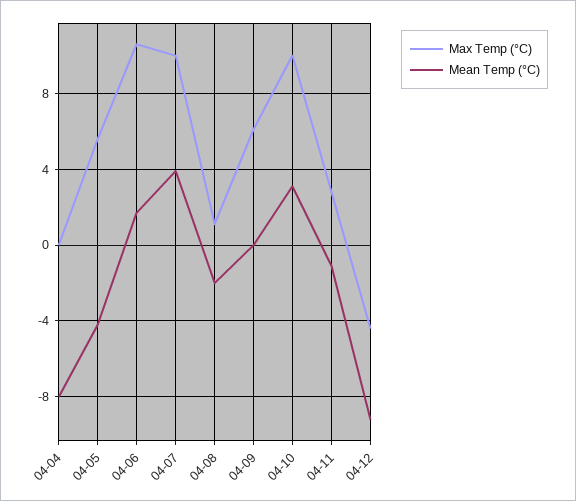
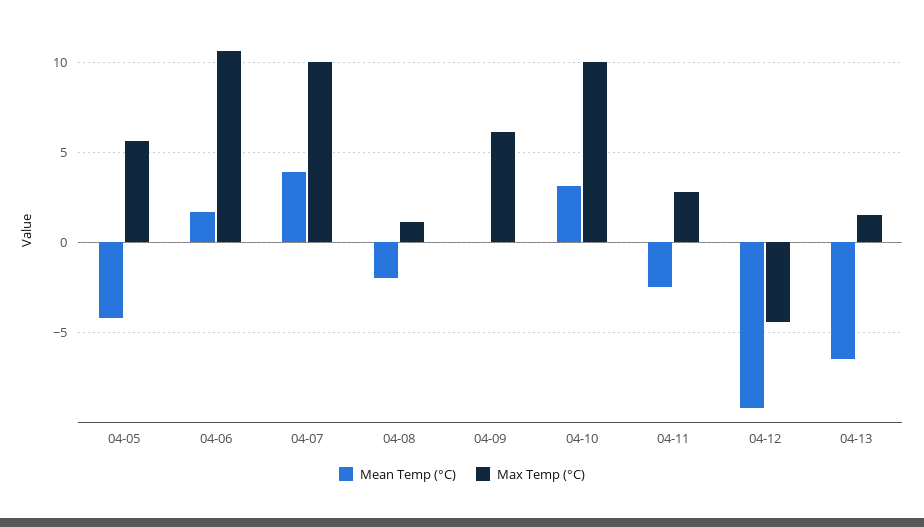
Max Temp (°C), 04-04: 0 -> none
Mean Temp (°C), 04-04: -8 -> none
Mean Temp (°C), 04-11: -1 -> -2.5
Mean Temp (°C), 04-13: none -> -6.5
Max Temp (°C), 04-13: none -> 1.5

